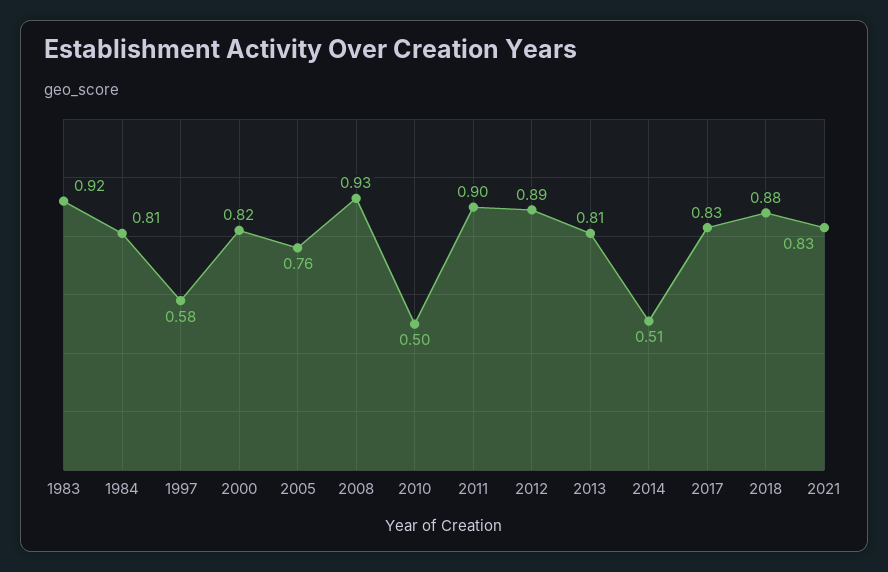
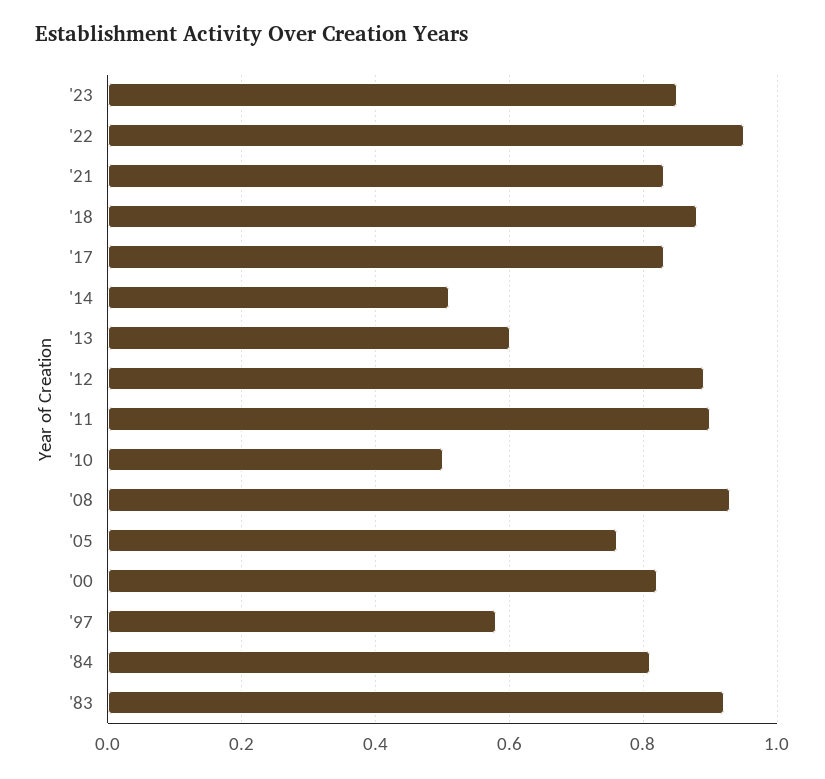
2013: 0.81 -> 0.6
'23: none -> 0.85
'22: none -> 0.95

